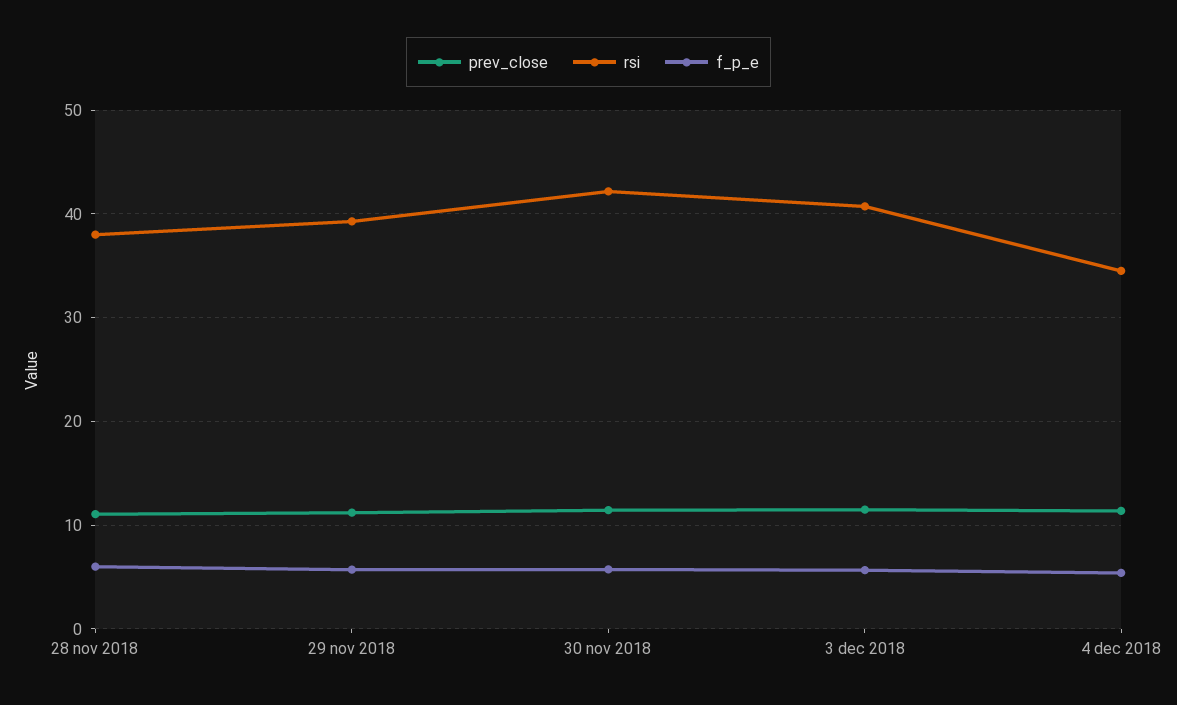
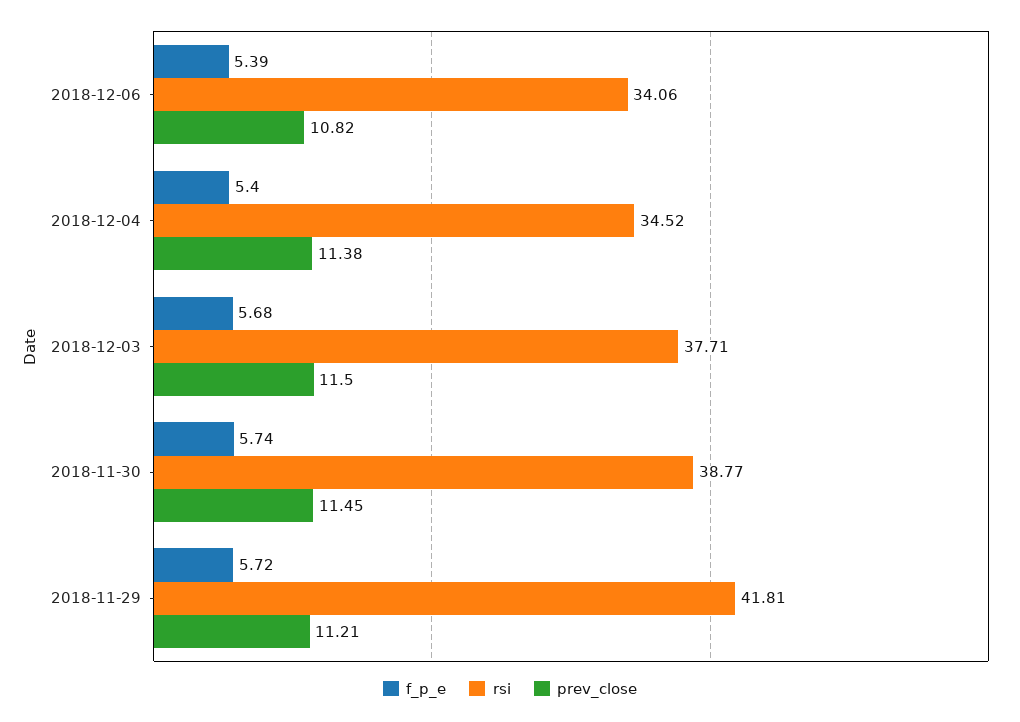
prev_close, 28 nov 2018: 11 -> none
rsi, 28 nov 2018: 38 -> none
f_p_e, 28 nov 2018: 6 -> none
rsi, 29 nov 2018: 39 -> 41.81
rsi, 30 nov 2018: 42 -> 38.77
rsi, 3 dec 2018: 41 -> 37.71
f_p_e, 2018-12-06: none -> 5.39
rsi, 2018-12-06: none -> 34.06
prev_close, 2018-12-06: none -> 10.82

